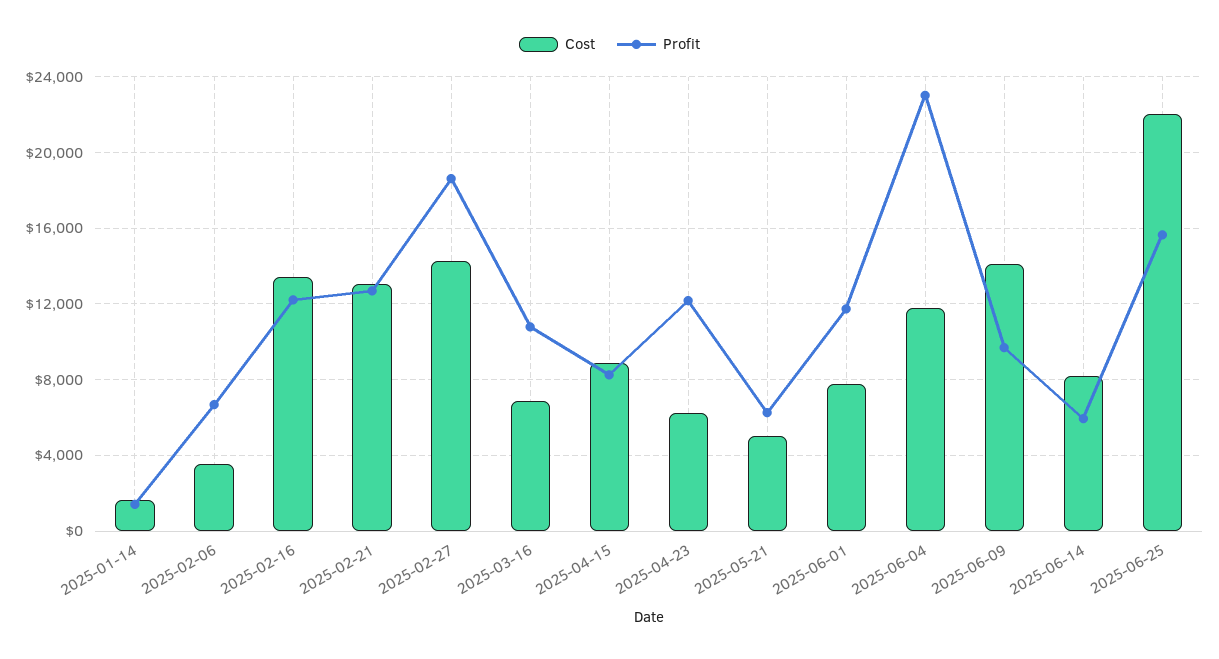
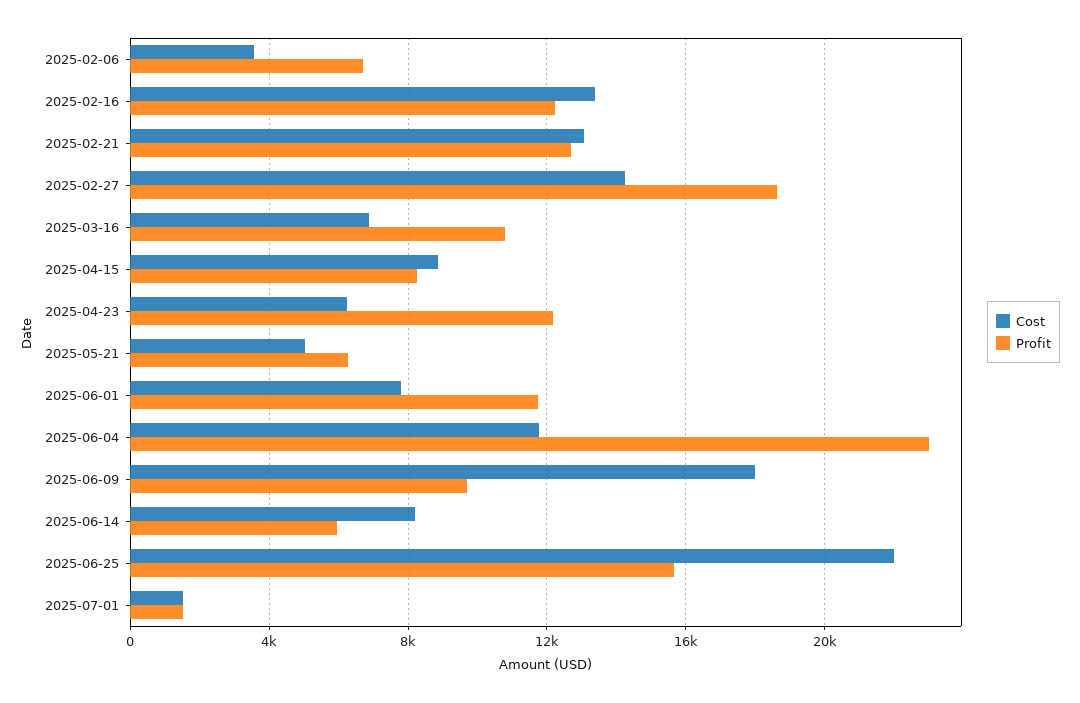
Cost, 2025-01-14: 1500 -> none
Profit, 2025-01-14: 1500 -> none
Cost, 2025-06-09: 14000 -> 18000
Cost, 2025-07-01: none -> 1500
Profit, 2025-07-01: none -> 1500

